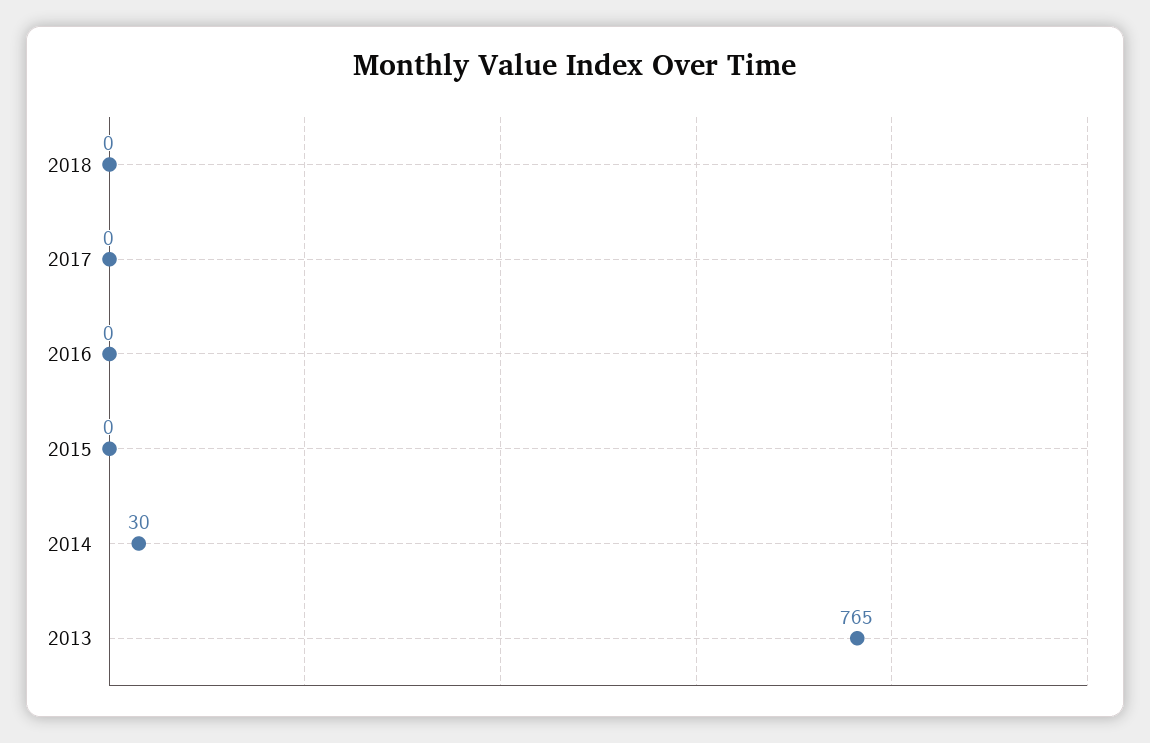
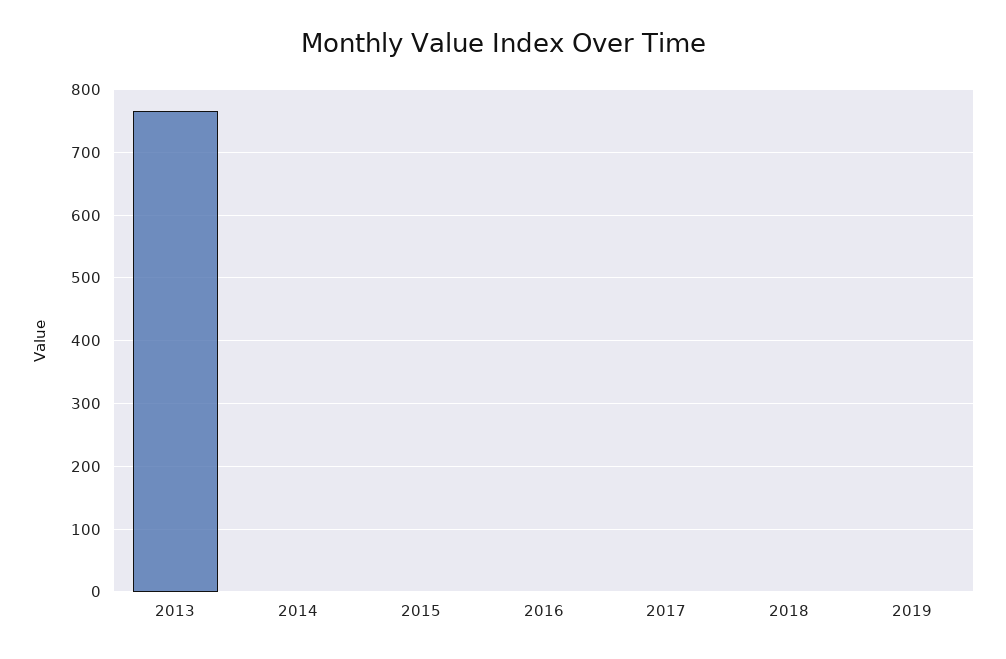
2014: 30 -> 0
2019: none -> 0

